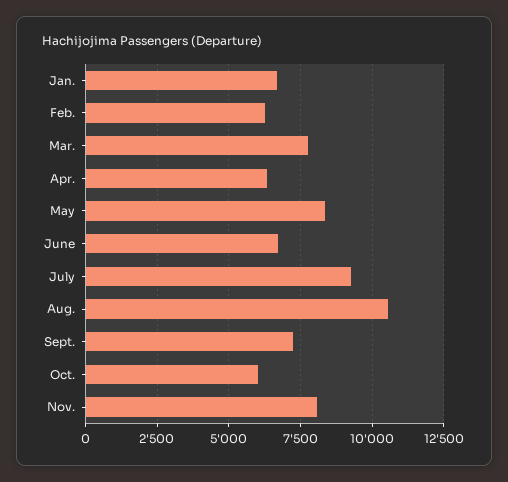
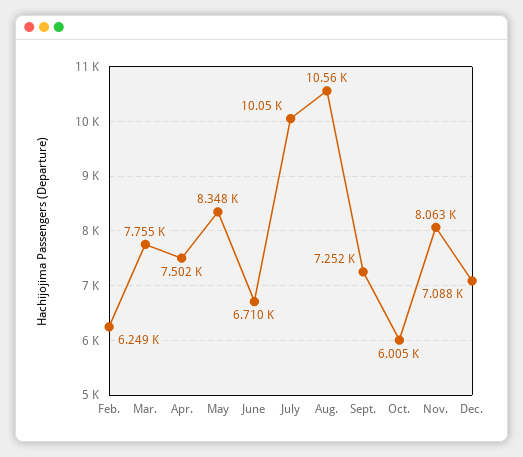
Jan.: 6750 -> none
Apr.: 6250 -> 7502
July: 9250 -> 10050
Dec.: none -> 7088

